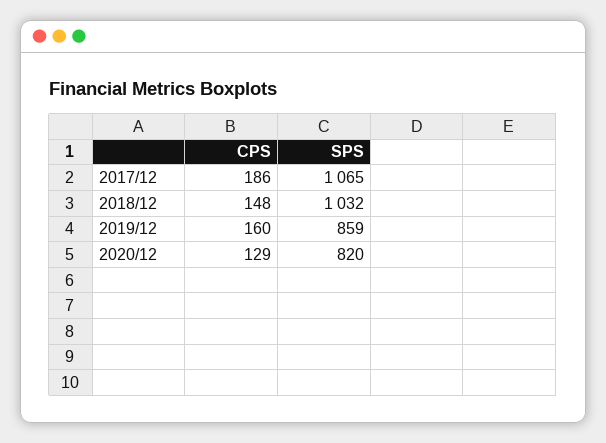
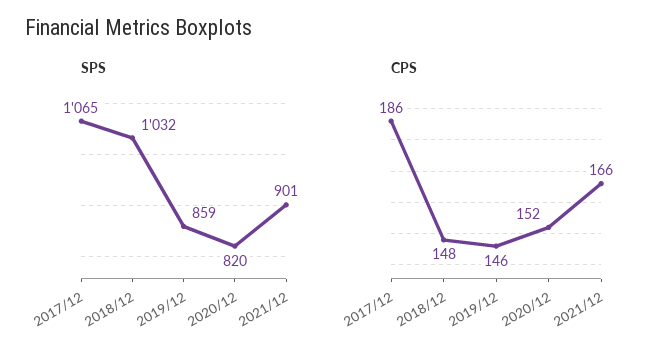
CPS, 2019/12: 160 -> 146
CPS, 2020/12: 129 -> 152
SPS, 2021/12: none -> 901
CPS, 2021/12: none -> 166

